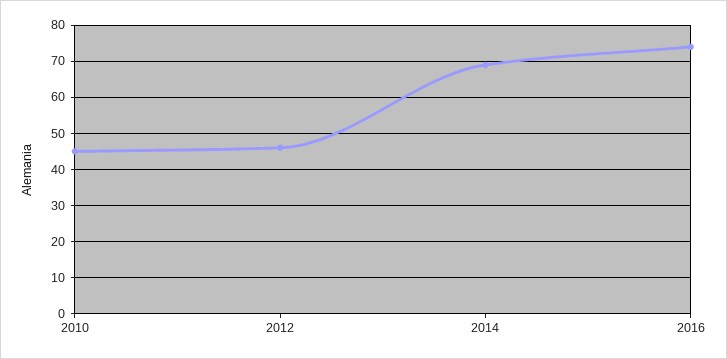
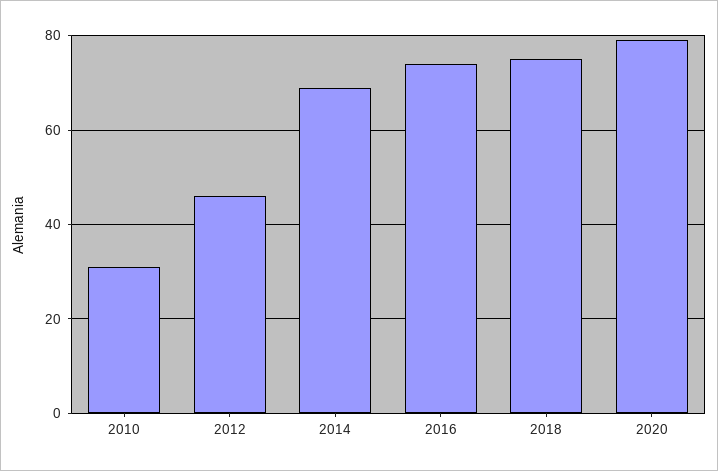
2010: 45 -> 30
2018: none -> 75
2020: none -> 80

